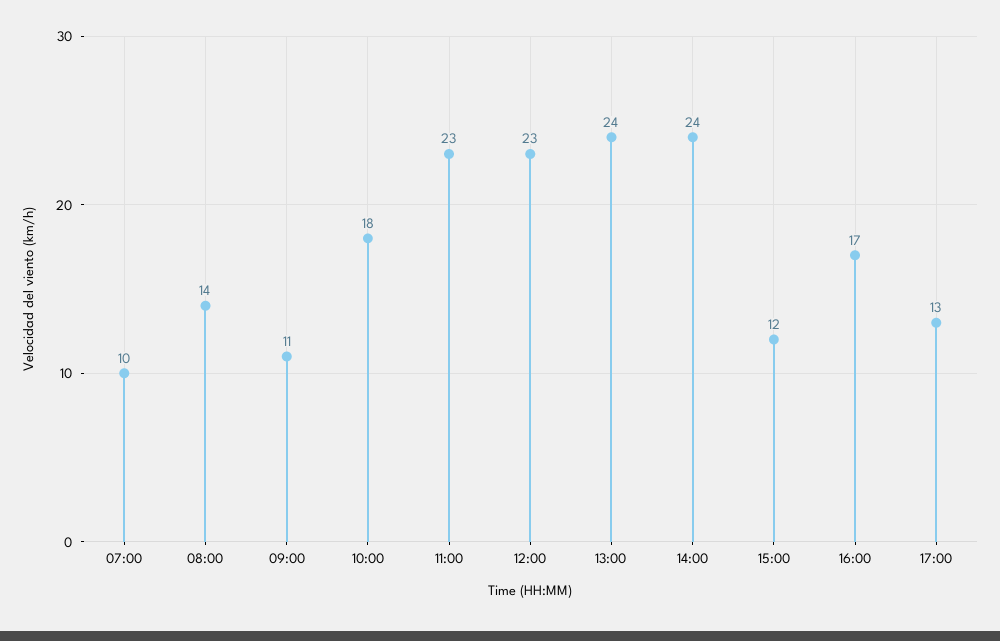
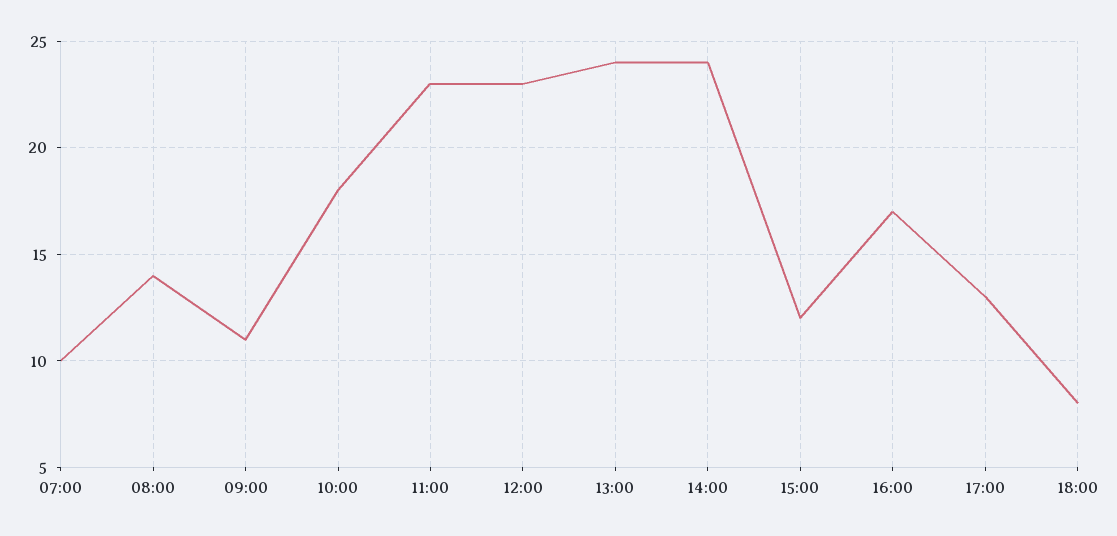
18:00: none -> 8

